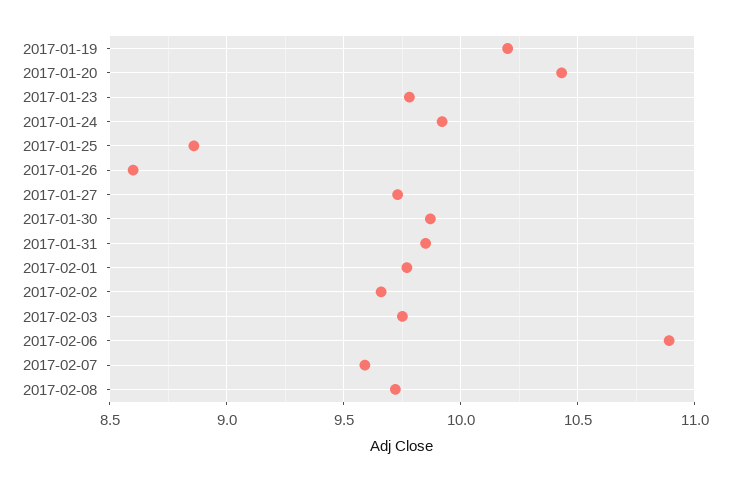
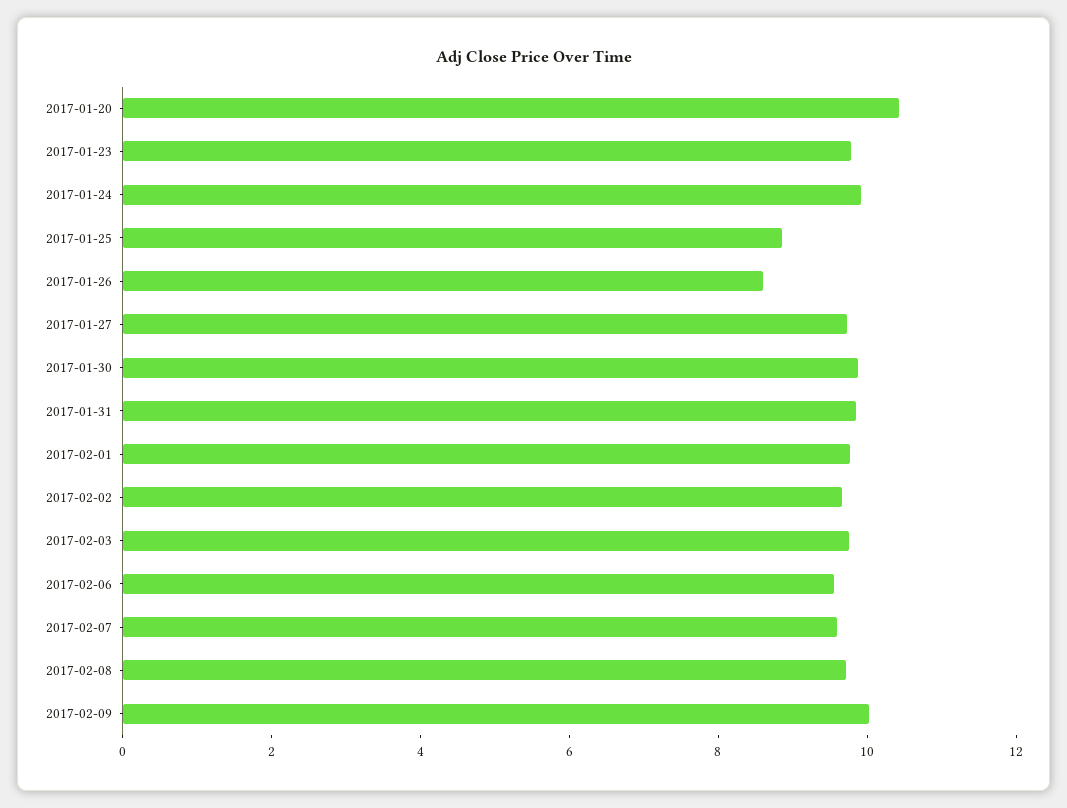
2017-01-19: 10.2 -> none
2017-02-06: 10.9 -> 9.5
2017-02-09: none -> 10

